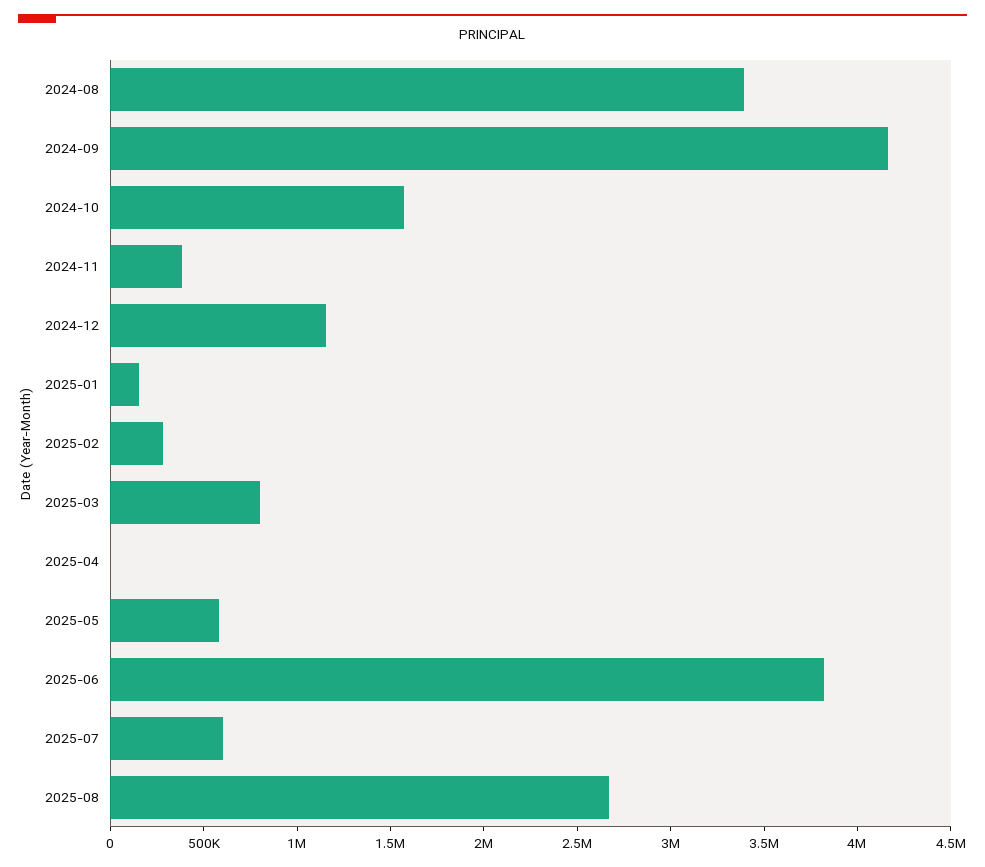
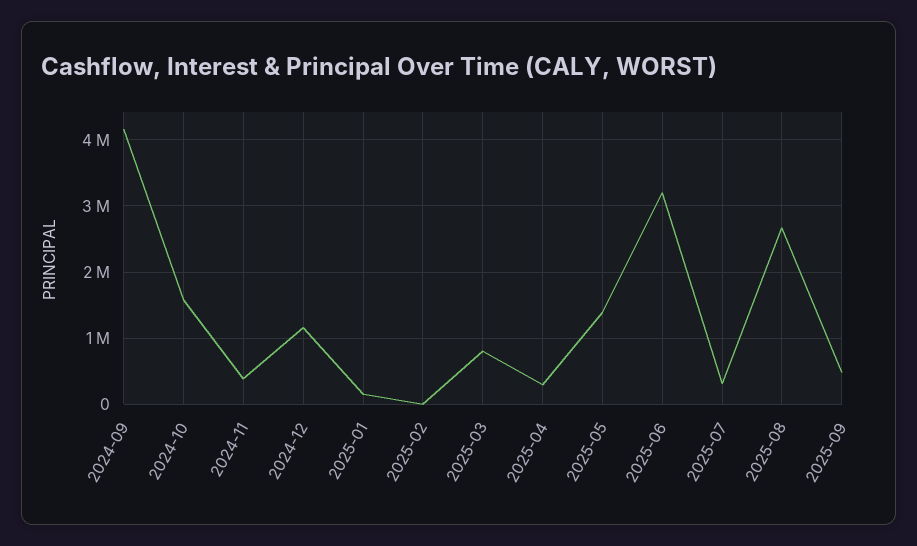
2024-08: 3400000 -> none
2025-02: 300000 -> 0
2025-04: 0 -> 300000
2025-05: 600000 -> 1400000
2025-06: 3800000 -> 3200000
2025-07: 600000 -> 300000
2025-09: none -> 500000

